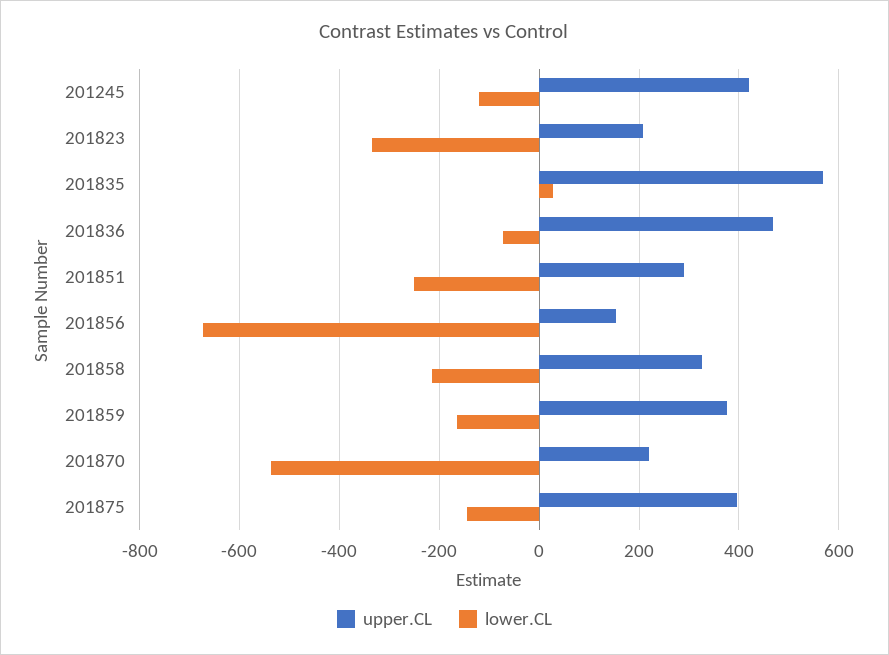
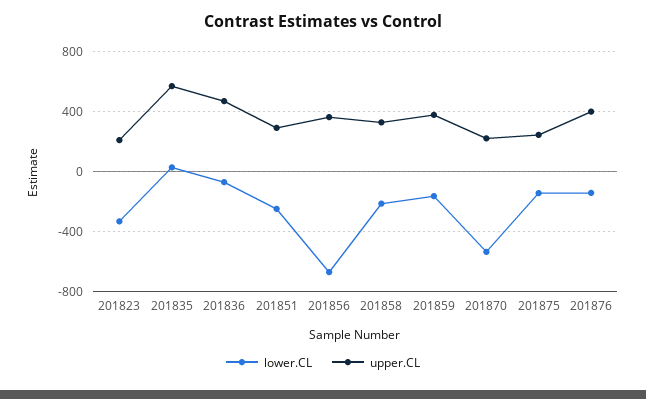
upper.CL, 201245: 420 -> none
lower.CL, 201245: -120 -> none
upper.CL, 201856: 160 -> 350
upper.CL, 201875: 400 -> 250
lower.CL, 201876: none -> -150
upper.CL, 201876: none -> 400

